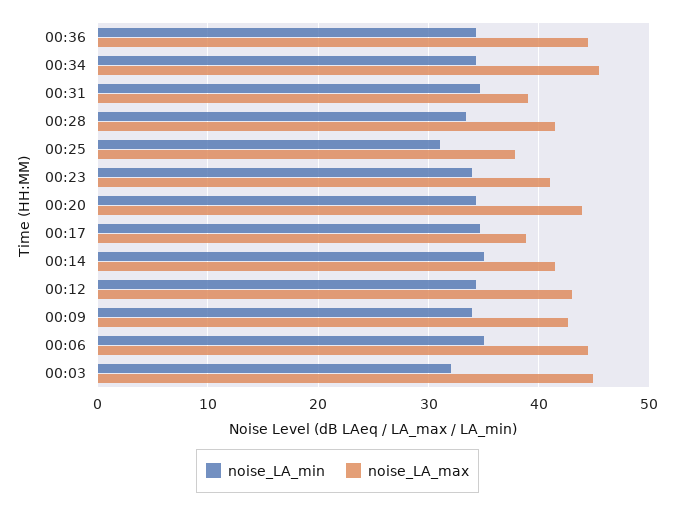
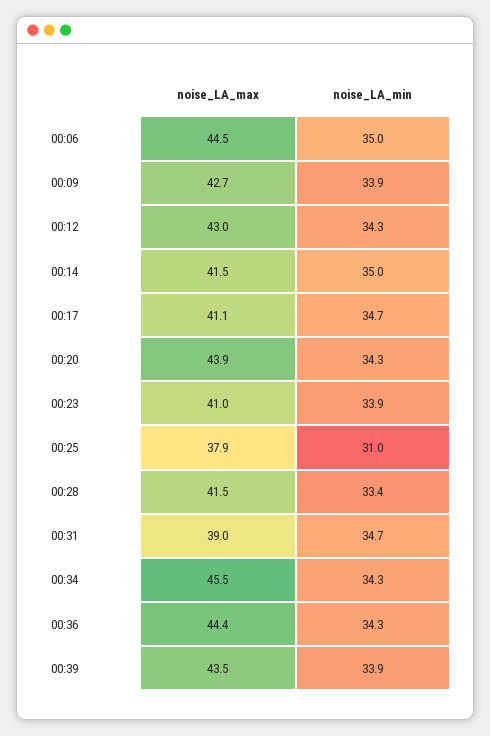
noise_LA_max, 00:17: 39 -> 41.1
noise_LA_min, 00:03: 32 -> none
noise_LA_max, 00:03: 45 -> none
noise_LA_max, 00:39: none -> 43.5
noise_LA_min, 00:39: none -> 33.9

